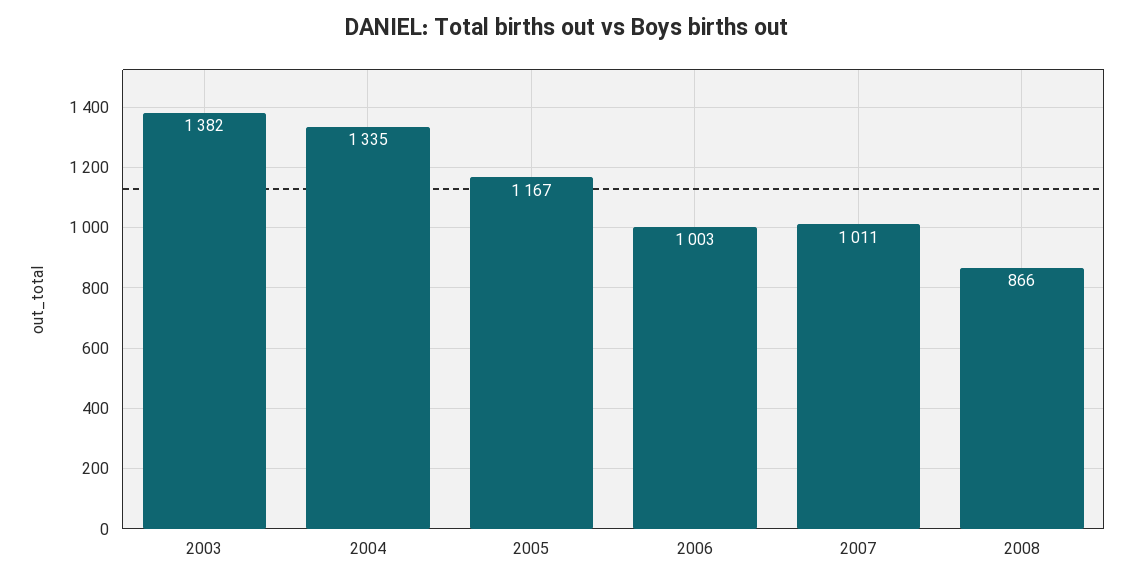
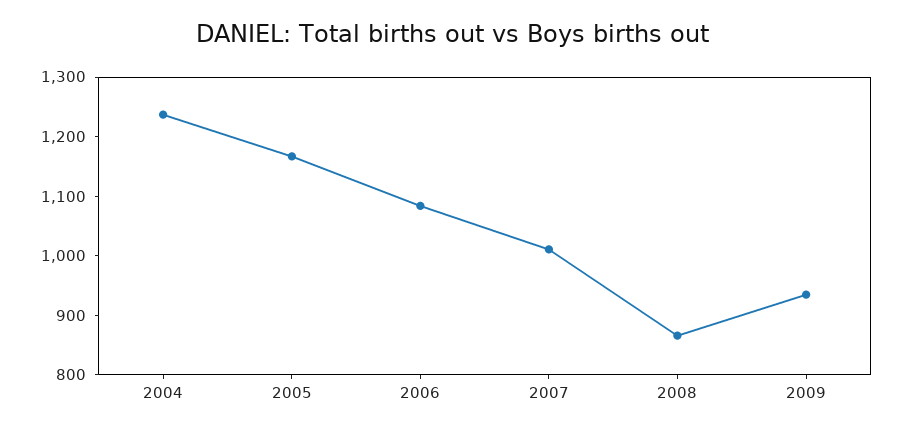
2003: 1382 -> none
2004: 1335 -> 1240
2006: 1003 -> 1080
2009: none -> 940

